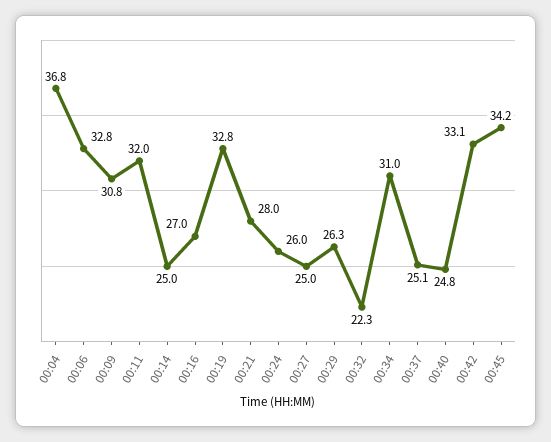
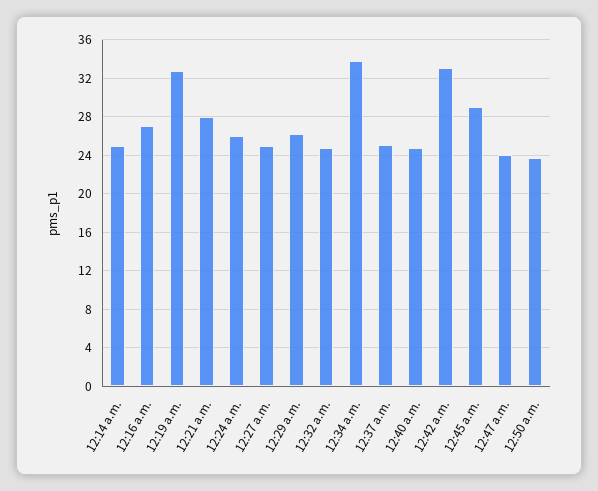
00:04: 36.8 -> none
00:06: 32.8 -> none
00:09: 30.8 -> none
00:11: 32 -> none
00:32: 22.3 -> 25
00:34: 31 -> 34
00:45: 34.2 -> 29
12:47 a.m.: none -> 24
12:50 a.m.: none -> 24

